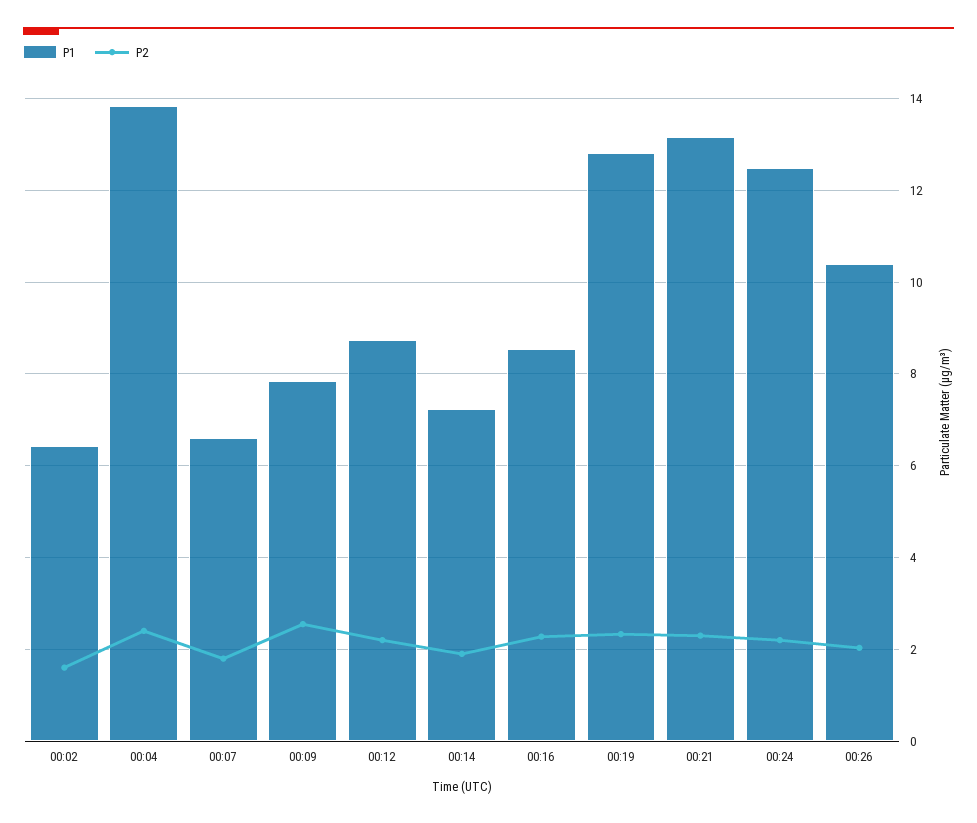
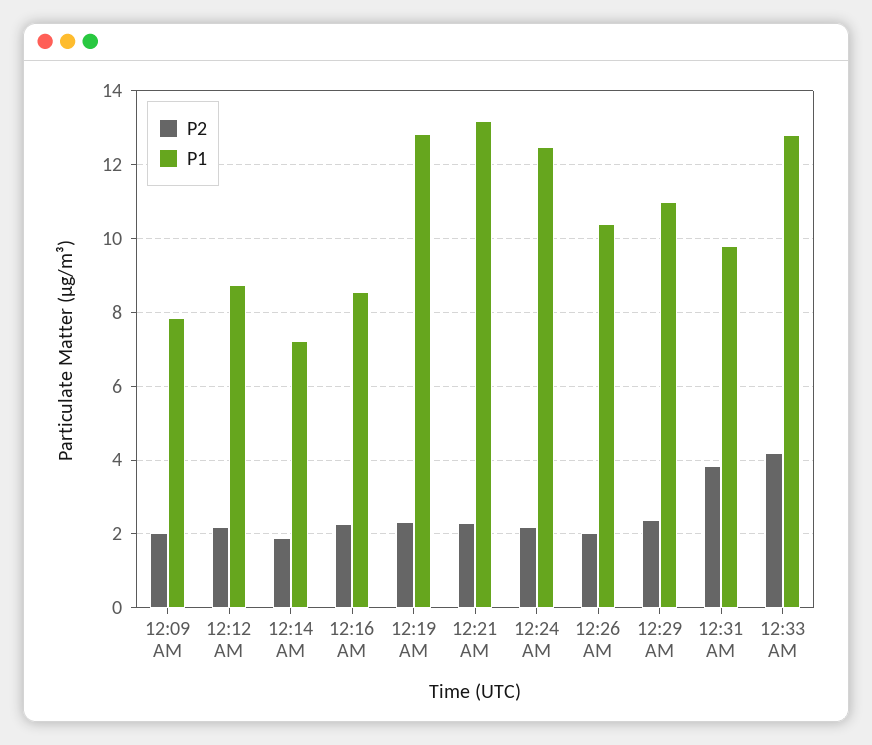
P1, 00:02: 6.4 -> none
P2, 00:02: 1.6 -> none
P1, 00:04: 13.8 -> none
P2, 00:04: 2.4 -> none
P1, 00:07: 6.6 -> none
P2, 00:07: 1.8 -> none
P2, 00:09: 2.6 -> 2
P2, 12:29 AM: none -> 2.4
P1, 12:29 AM: none -> 11
P2, 12:31 AM: none -> 3.8
P1, 12:31 AM: none -> 9.8
P2, 12:33 AM: none -> 4.2
P1, 12:33 AM: none -> 12.8

